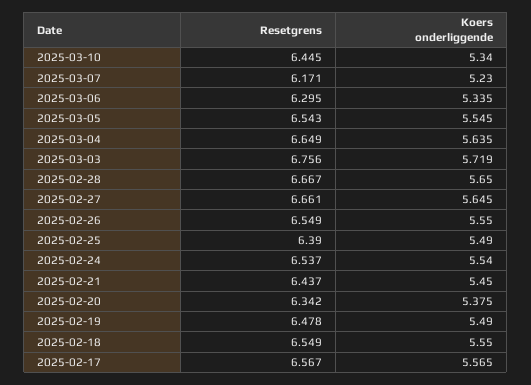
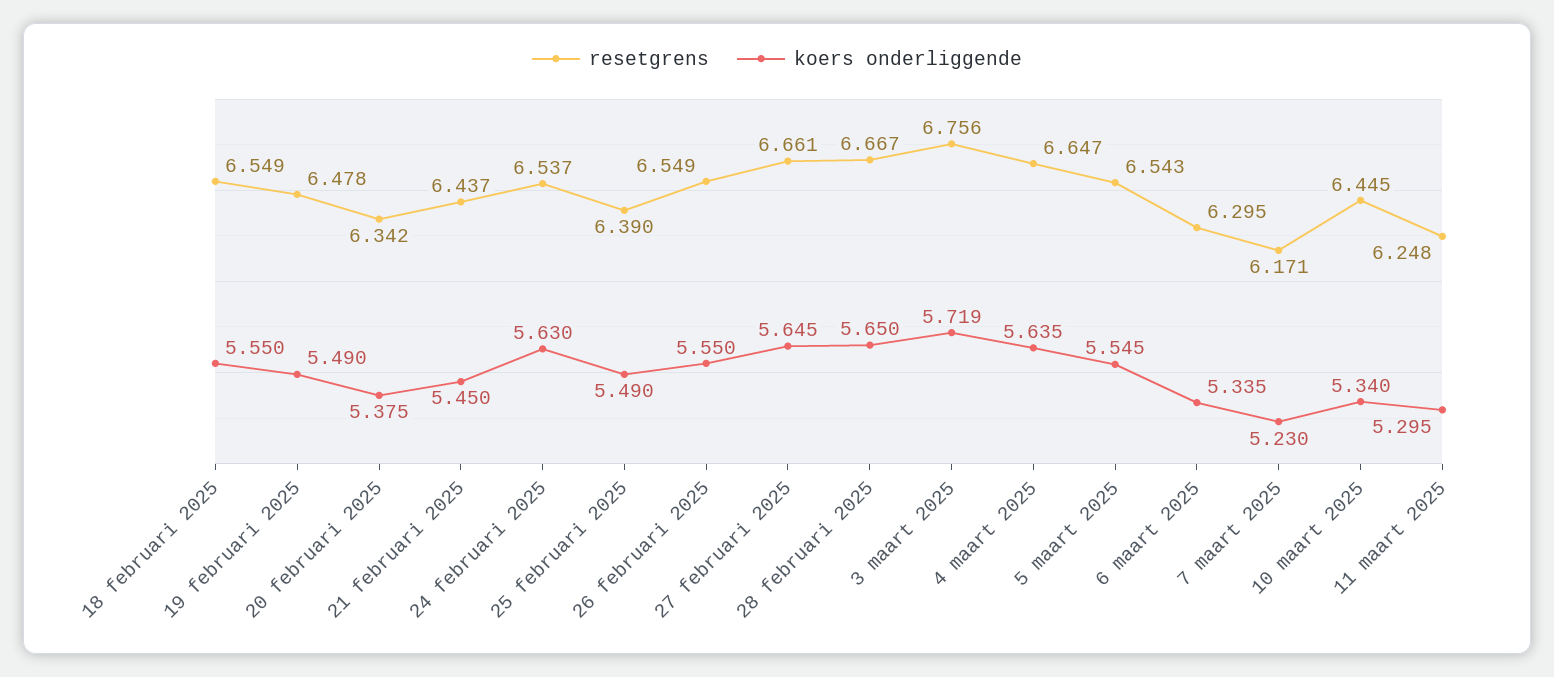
Resetgrens, 2025-03-04: 6.649 -> 6.647
Koers onderliggende, 2025-02-24: 5.54 -> 5.63
Resetgrens, 2025-02-17: 6.567 -> none
Koers onderliggende, 2025-02-17: 5.565 -> none
Resetgrens, 11 maart 2025: none -> 6.248
Koers onderliggende, 11 maart 2025: none -> 5.295

